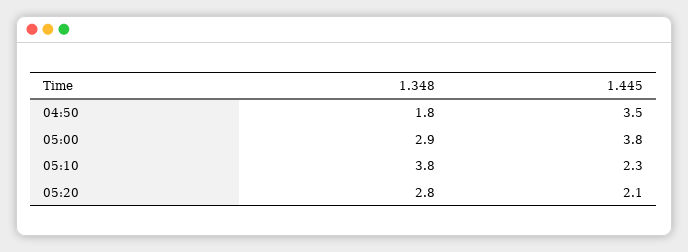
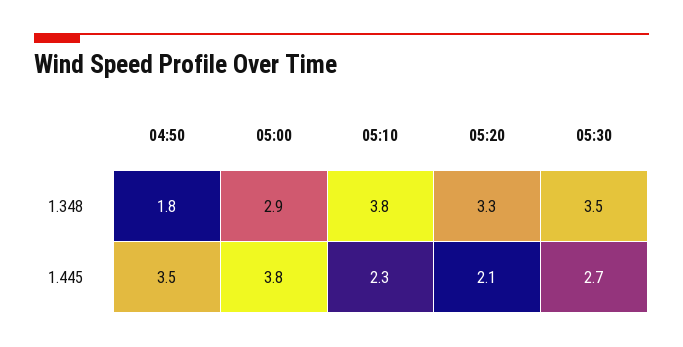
1.348, 05:20: 2.8 -> 3.3
1.348, 05:30: none -> 3.5
1.445, 05:30: none -> 2.7

